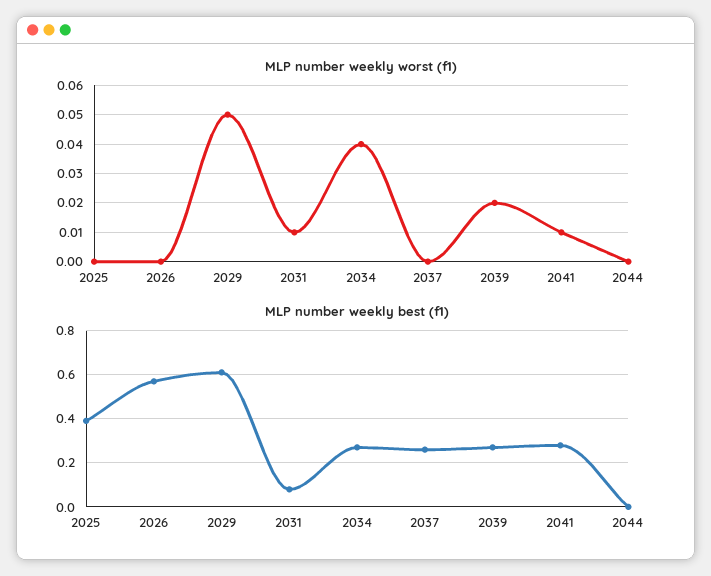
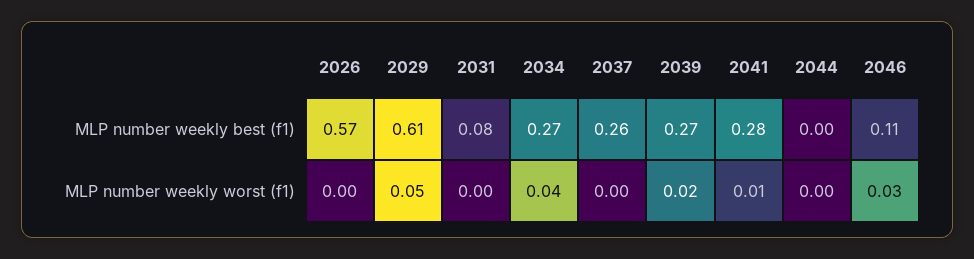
MLP number weekly worst (f1), 2025: 0 -> none
MLP number weekly worst (f1), 2031: 0.01 -> 0
MLP number weekly best (f1), 2025: 0.4 -> none
MLP number weekly best (f1), 2046: none -> 0.11
MLP number weekly worst (f1), 2046: none -> 0.03

